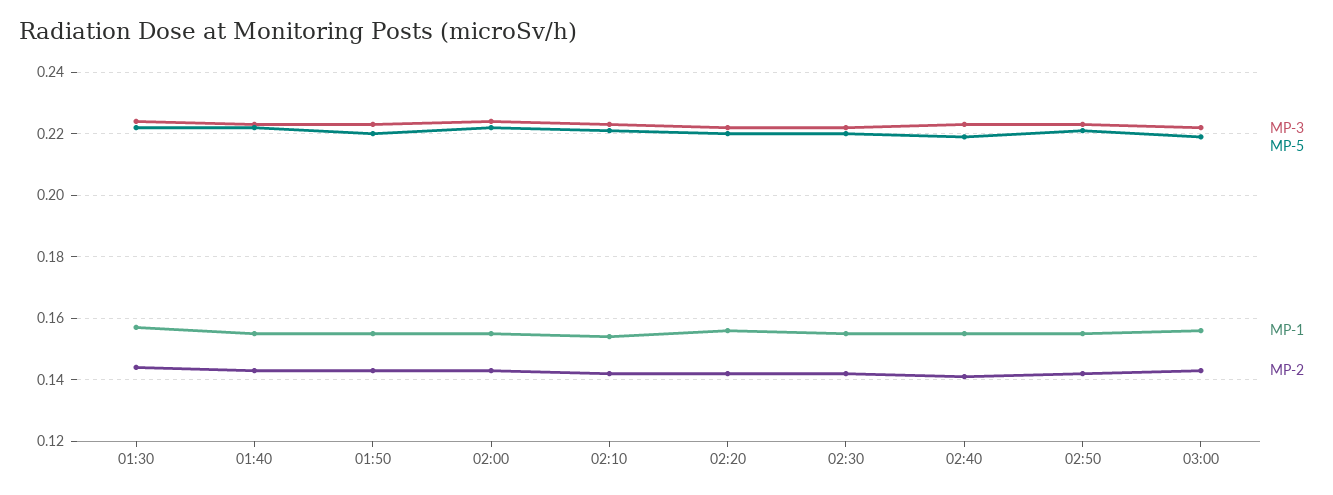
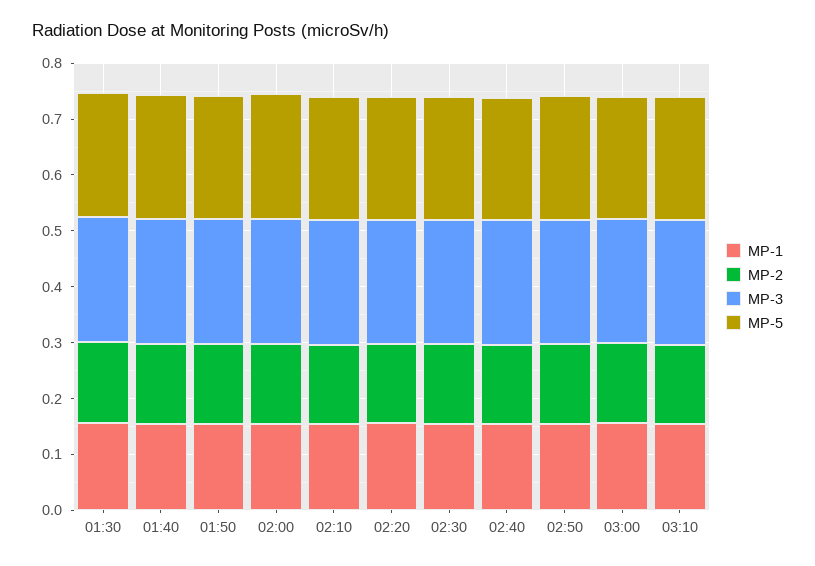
MP-1, 03:10: none -> 0.16
MP-2, 03:10: none -> 0.14
MP-3, 03:10: none -> 0.22
MP-5, 03:10: none -> 0.22

